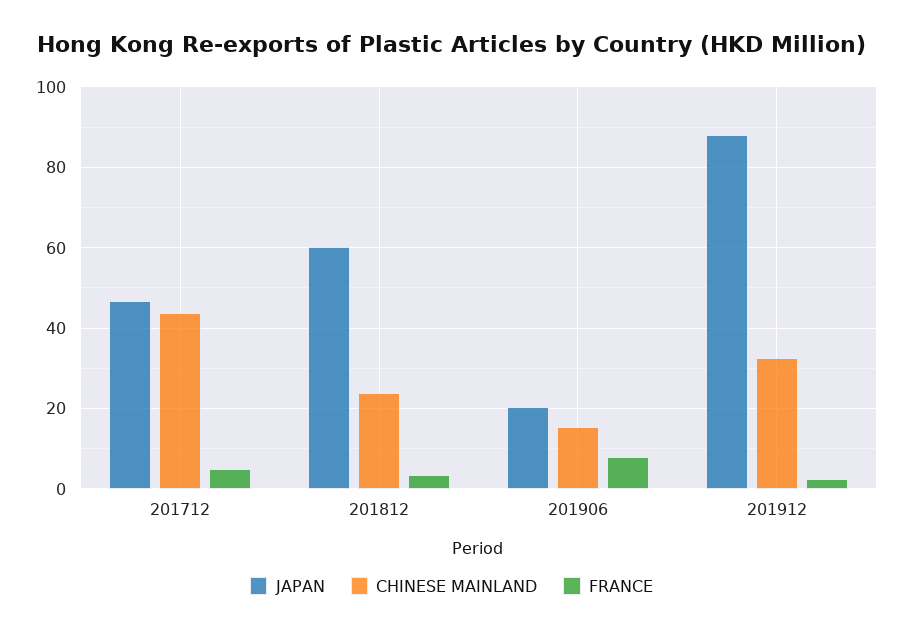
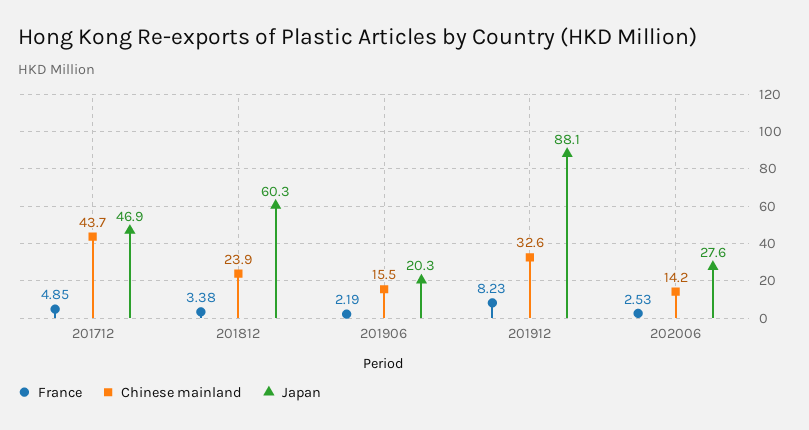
FRANCE, 201906: 8 -> 2.19
FRANCE, 201912: 2 -> 8.23
FRANCE, 202006: none -> 2.53
CHINESE MAINLAND, 202006: none -> 14.2
JAPAN, 202006: none -> 27.6

